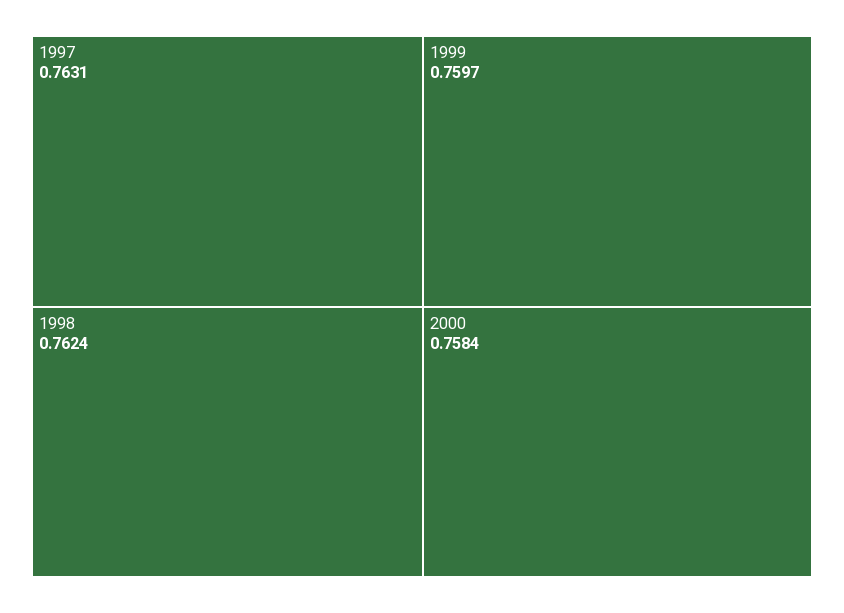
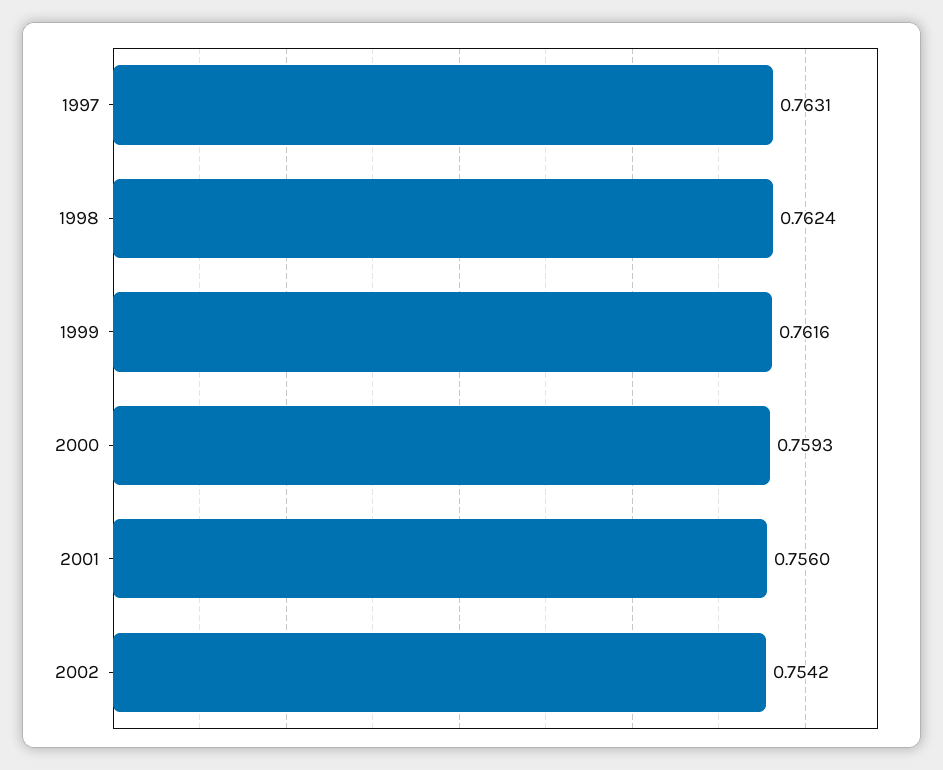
1999: 0.7597 -> 0.7616
2000: 0.7584 -> 0.7593
2001: none -> 0.756
2002: none -> 0.7542

